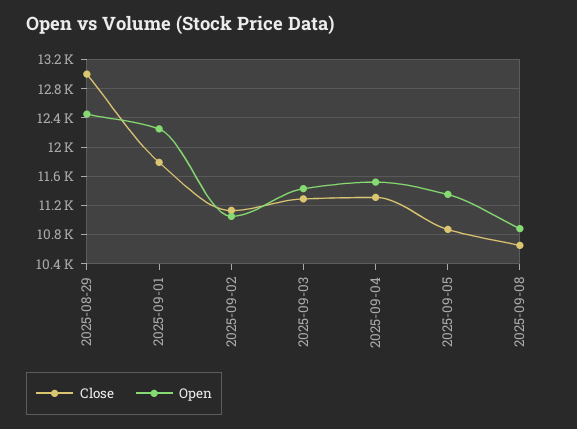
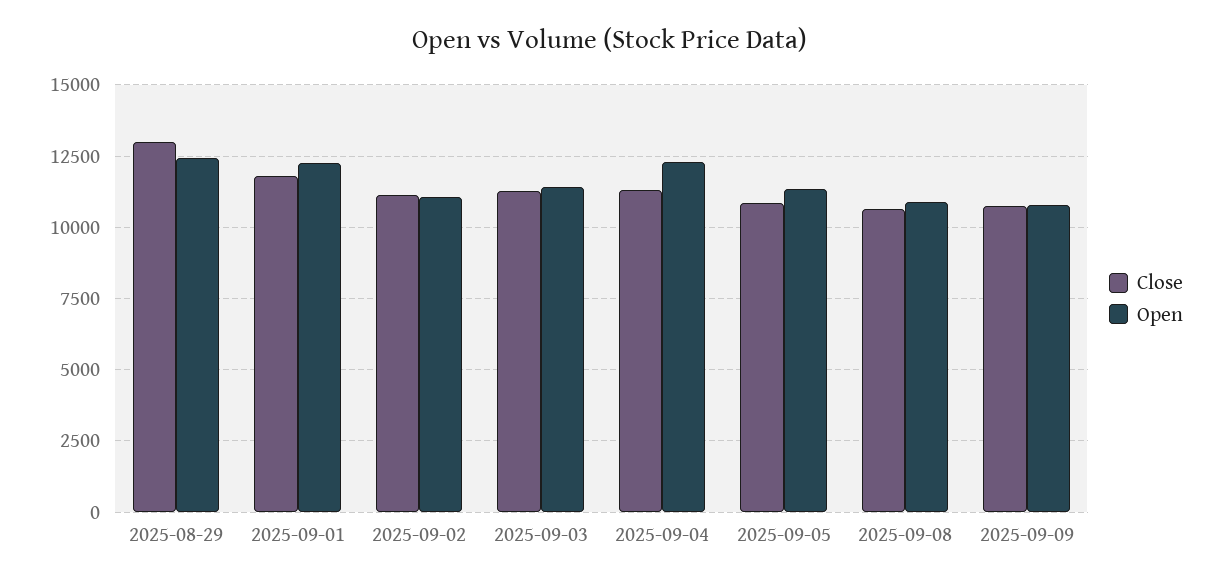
Open, 2025-09-04: 11500 -> 12250
Close, 2025-09-09: none -> 10750
Open, 2025-09-09: none -> 10750

